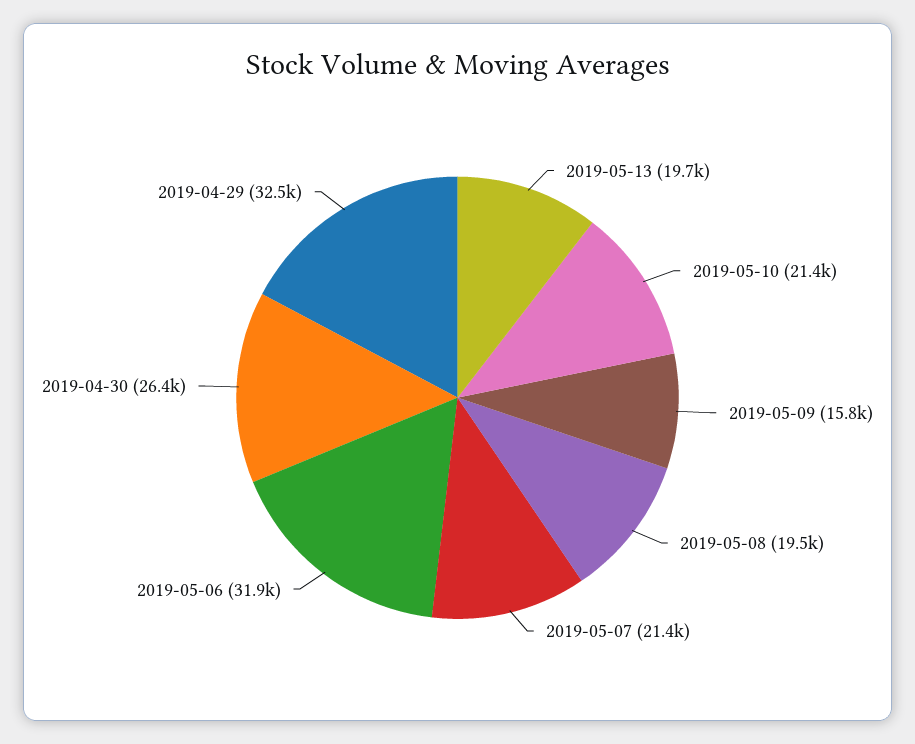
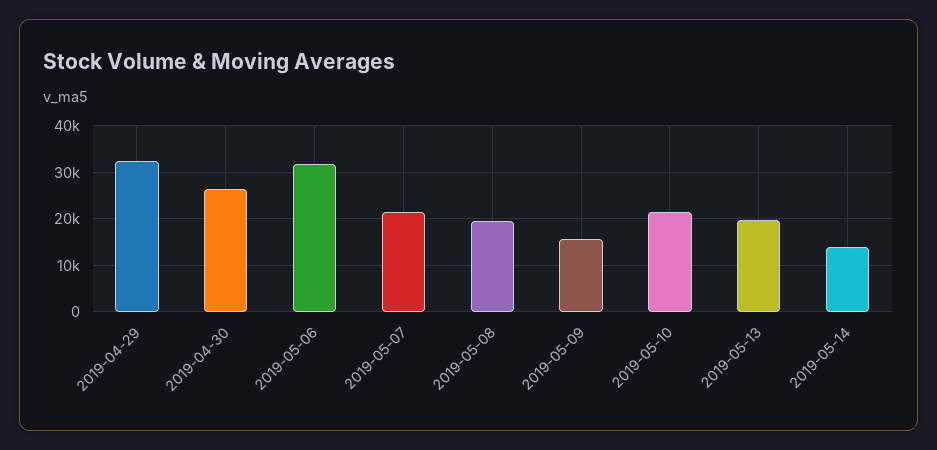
2019-05-14: none -> 14000

